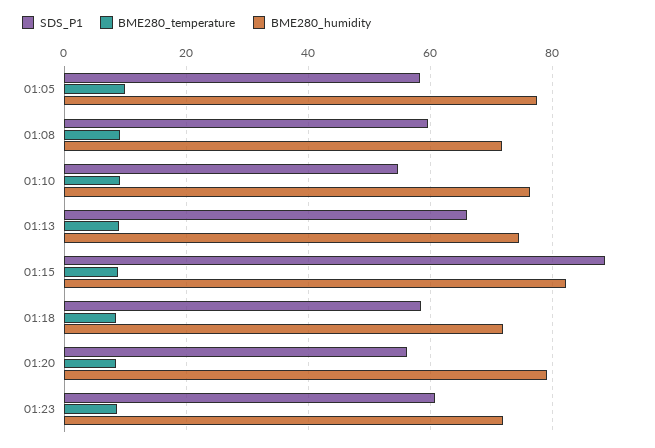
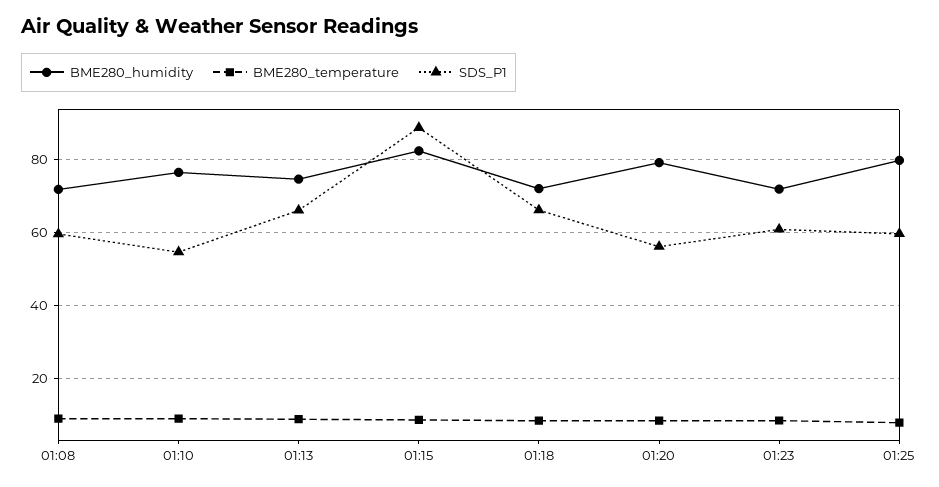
SDS_P1, 01:05: 58 -> none
BME280_temperature, 01:05: 10 -> none
BME280_humidity, 01:05: 78 -> none
SDS_P1, 01:18: 58 -> 66
BME280_humidity, 01:25: none -> 80
BME280_temperature, 01:25: none -> 8
SDS_P1, 01:25: none -> 60

